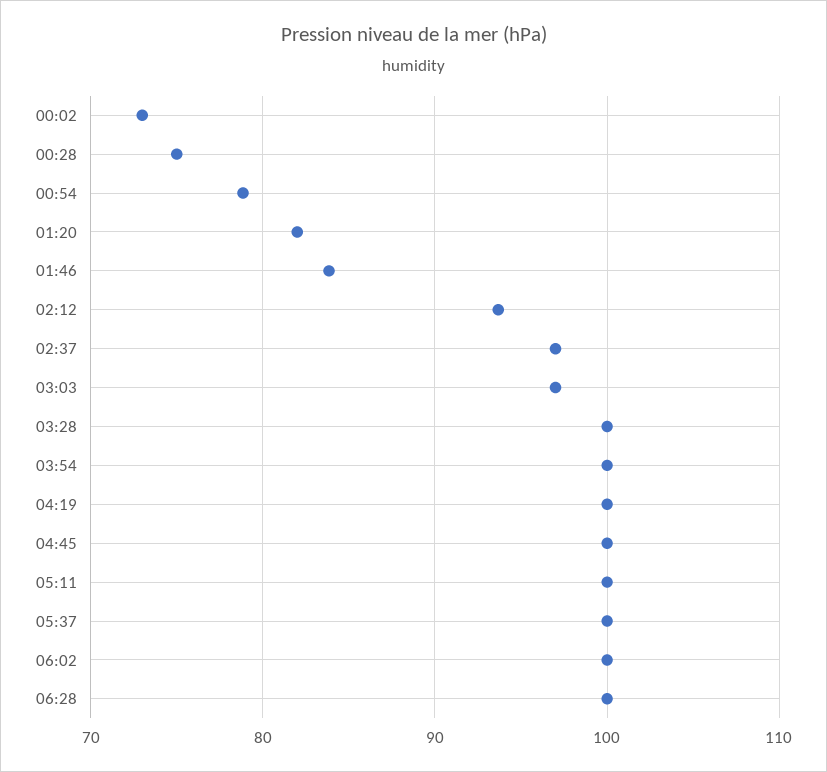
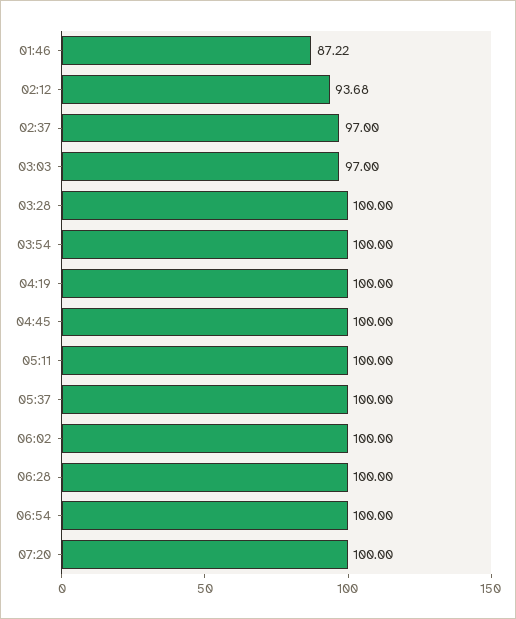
00:02: 73 -> none
00:28: 75 -> none
00:54: 79 -> none
01:20: 82 -> none
01:46: 84 -> 87.22
06:54: none -> 100
07:20: none -> 100

